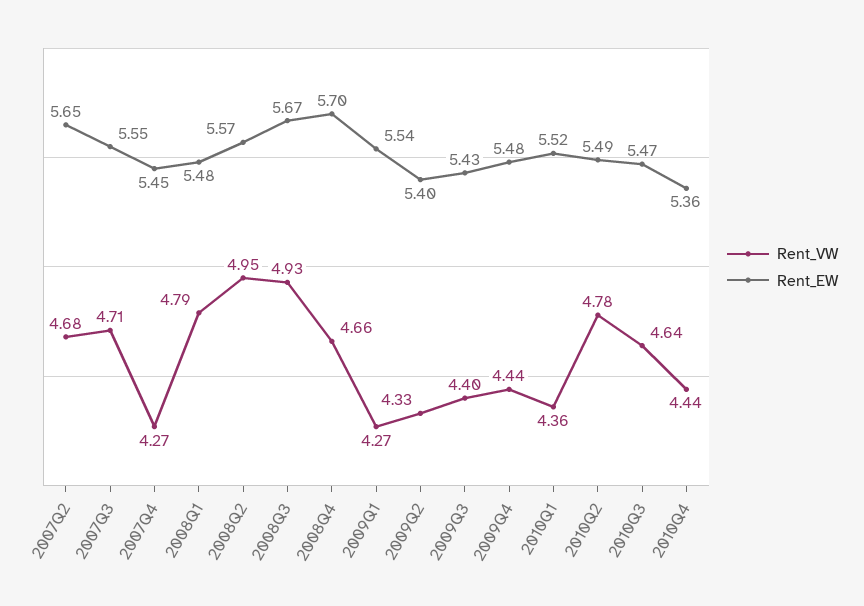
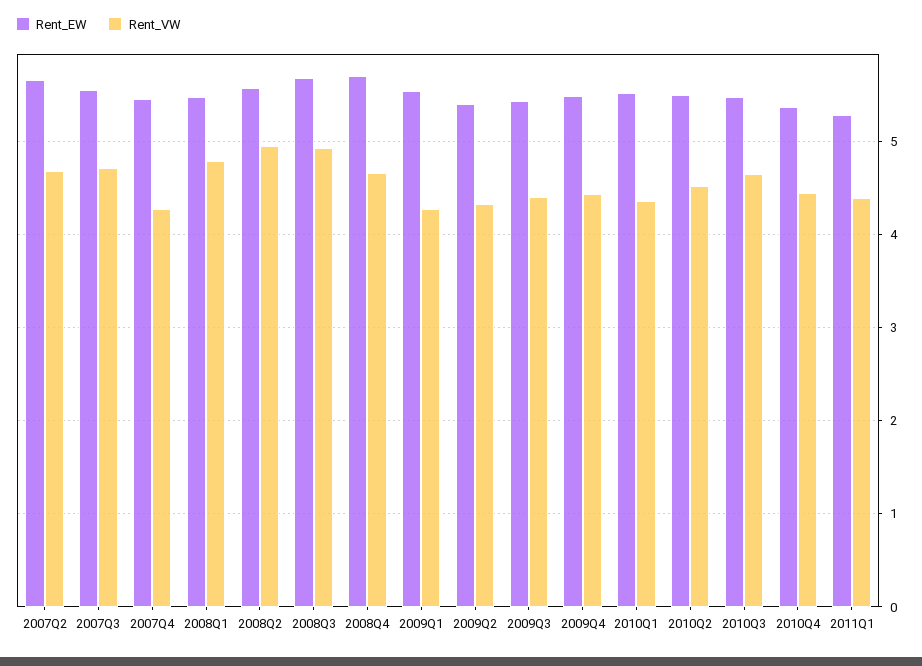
Rent_VW, 2010Q2: 4.78 -> 4.5
Rent_EW, 2011Q1: none -> 5.3
Rent_VW, 2011Q1: none -> 4.4

